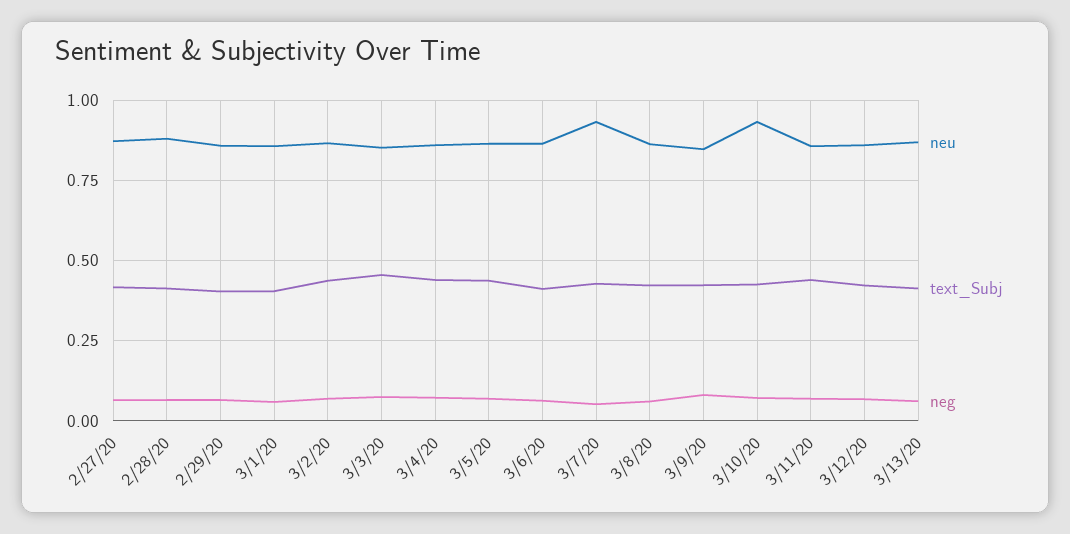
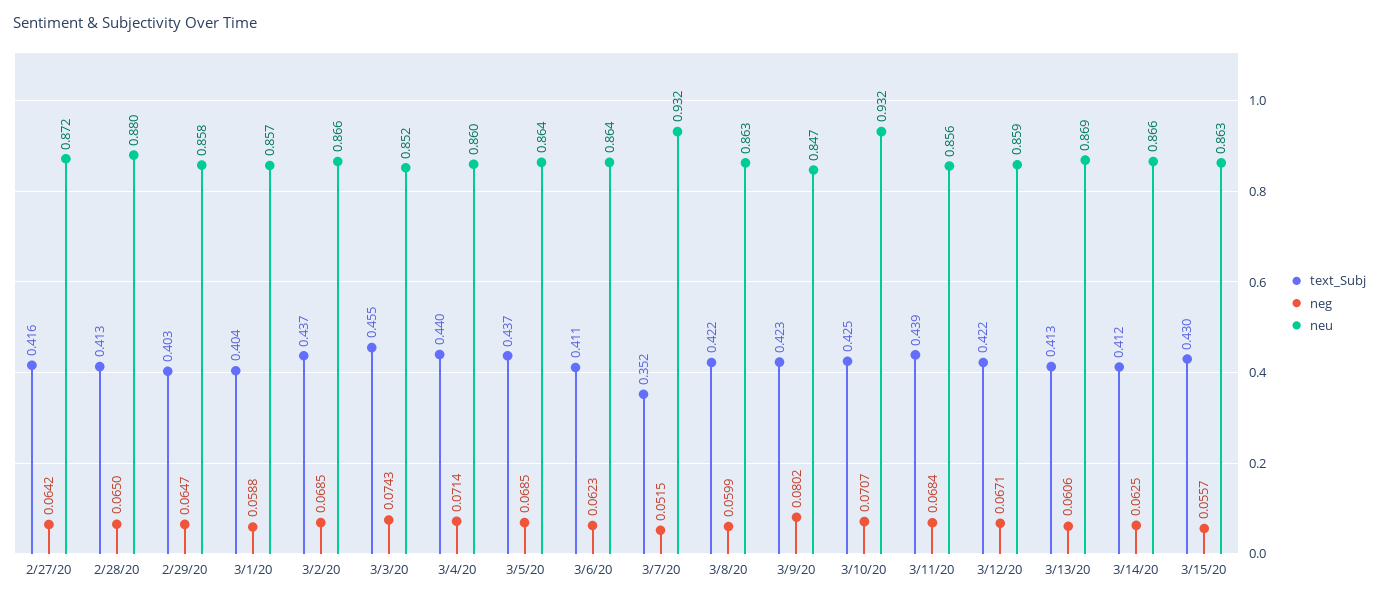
text_Subj, 3/7/20: 0.425 -> 0.352
text_Subj, 3/14/20: none -> 0.412
neg, 3/14/20: none -> 0.0625
neu, 3/14/20: none -> 0.866
text_Subj, 3/15/20: none -> 0.43
neg, 3/15/20: none -> 0.0557
neu, 3/15/20: none -> 0.863

